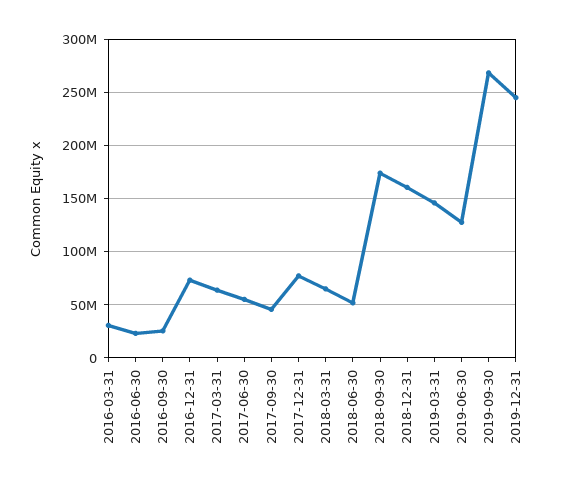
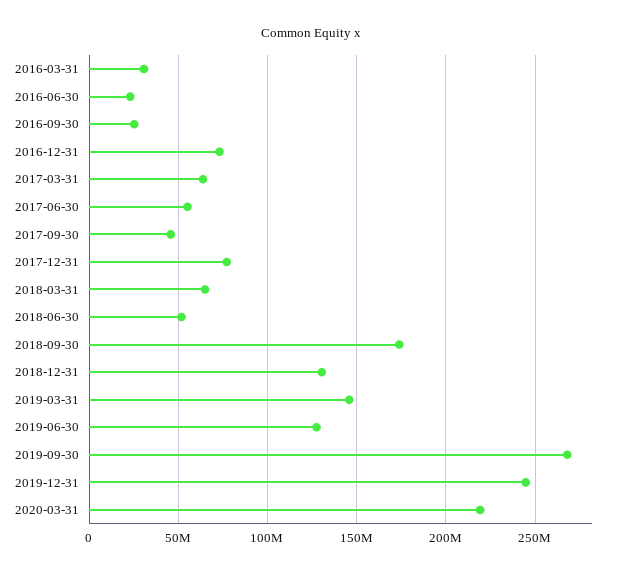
2018-12-31: 160000000 -> 130000000
2020-03-31: none -> 220000000

